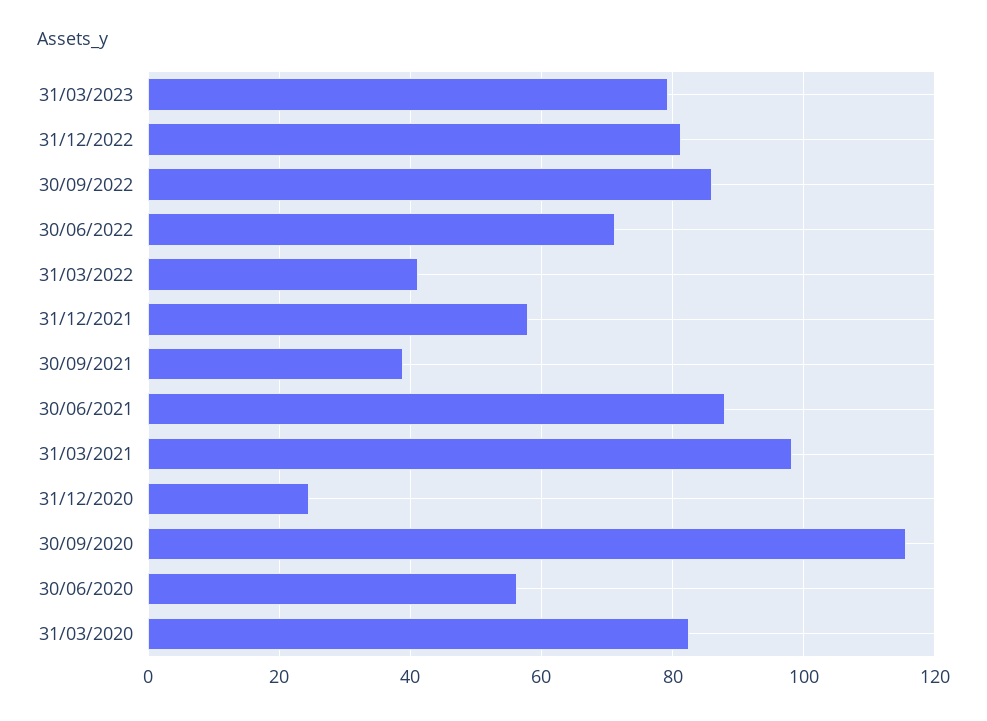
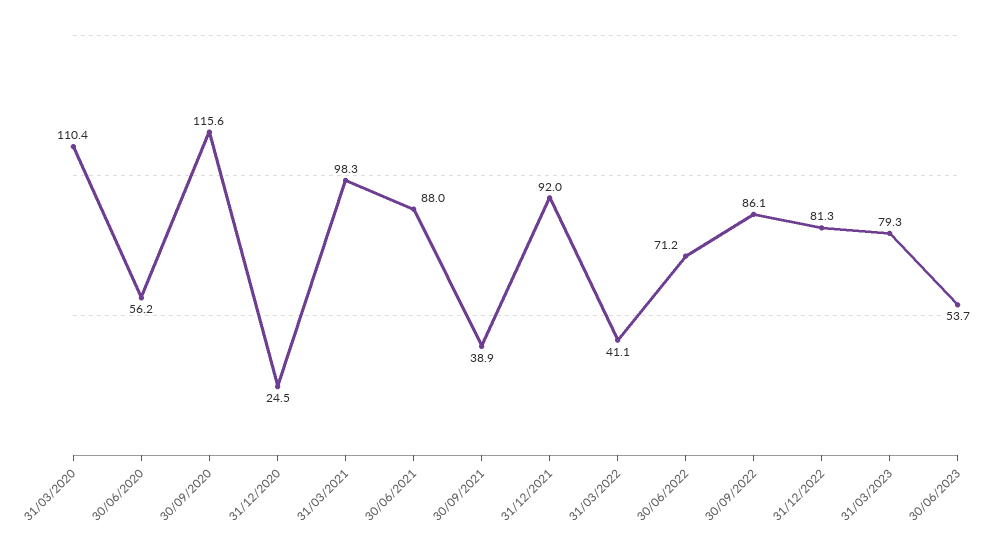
31/12/2021: 58 -> 92
31/03/2020: 82 -> 110.4
30/06/2023: none -> 53.7

